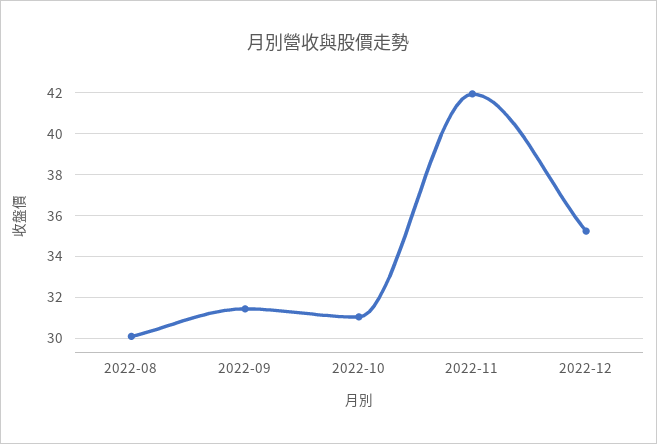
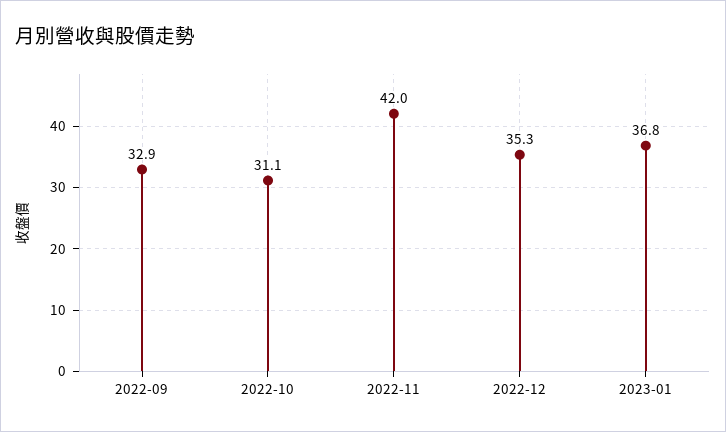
2022-08: 30 -> none
2022-09: 31.5 -> 32.9
2023-01: none -> 36.8

